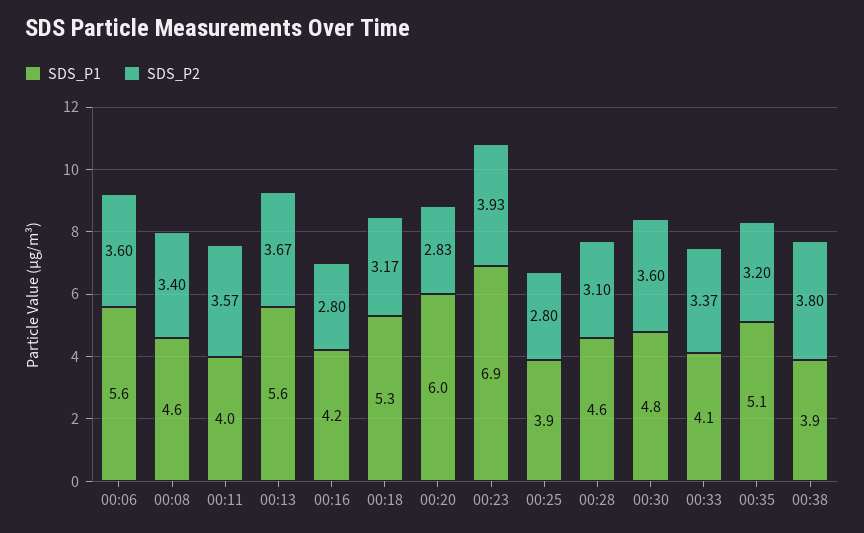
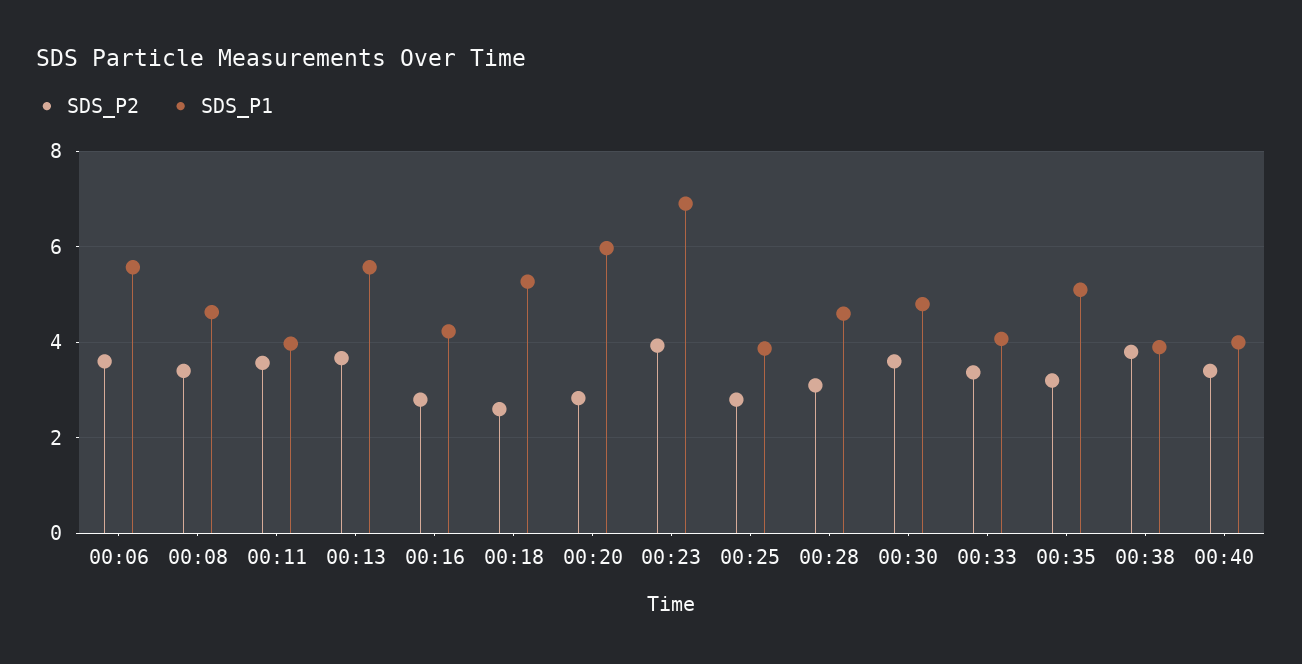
SDS_P2, 00:18: 3.17 -> 2.6
SDS_P2, 00:40: none -> 3.4
SDS_P1, 00:40: none -> 4

